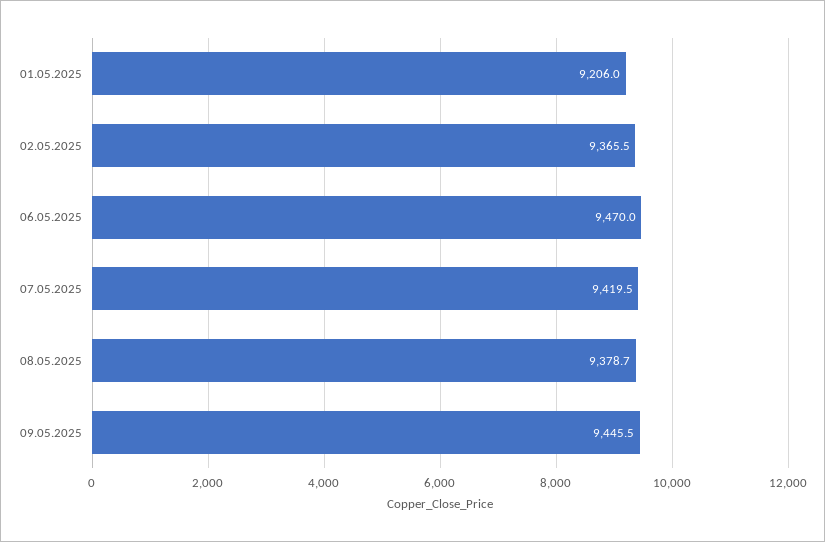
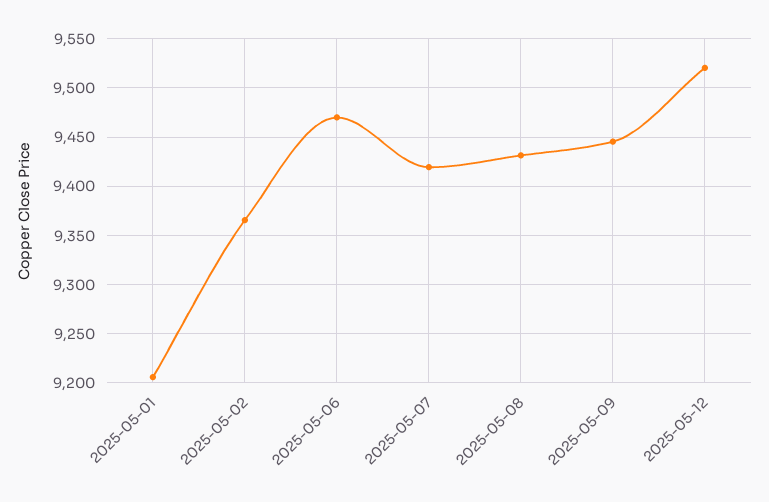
08.05.2025: 9378.7 -> 9430
2025-05-12: none -> 9520

